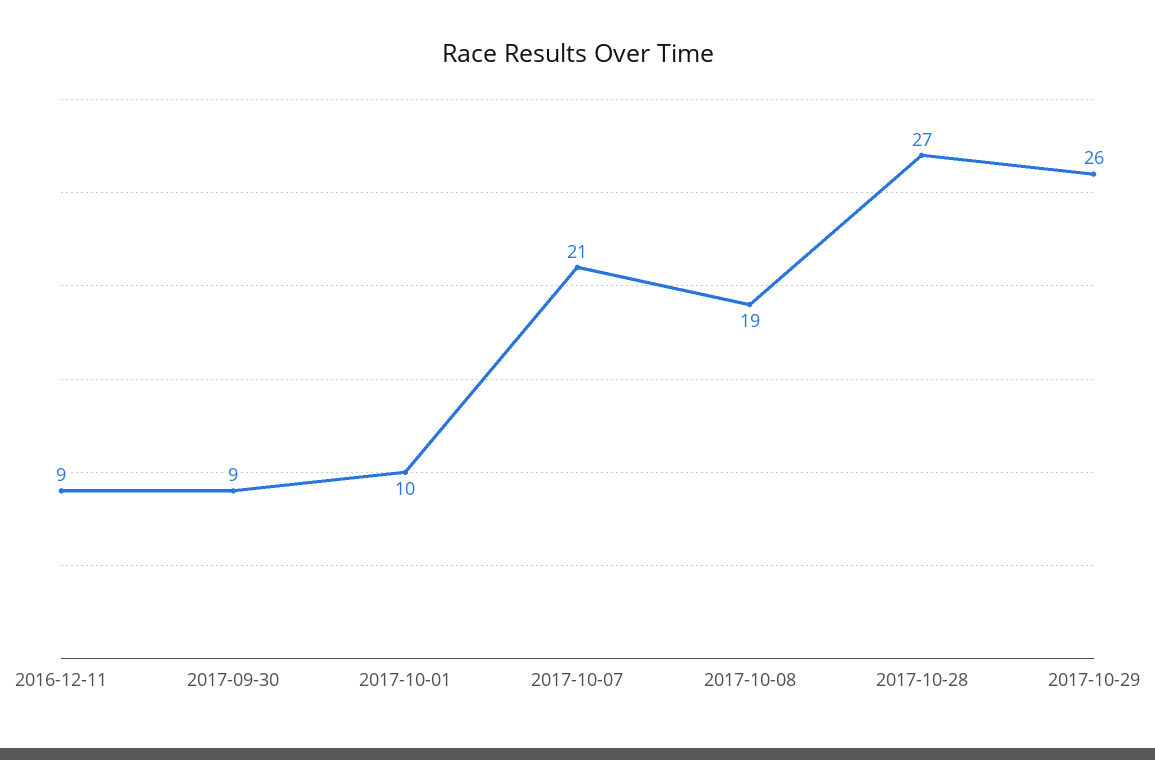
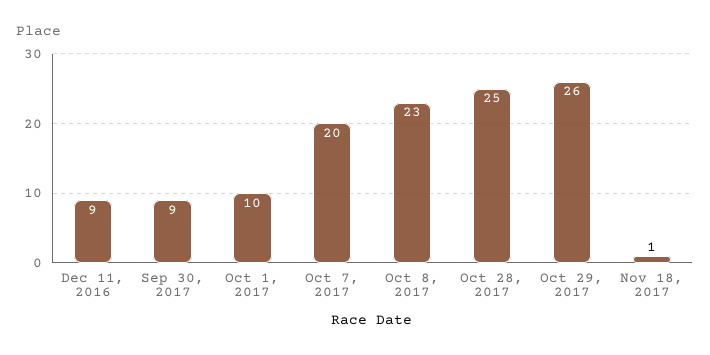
2017-10-07: 21 -> 20
2017-10-08: 19 -> 23
2017-10-28: 27 -> 25
Nov 18, 2017: none -> 1

